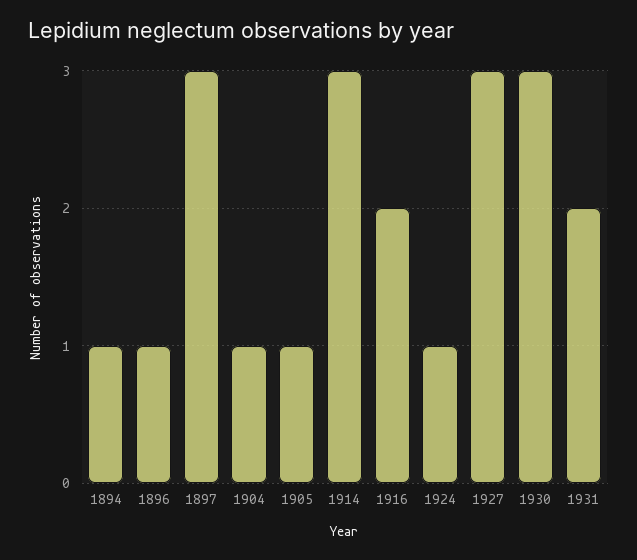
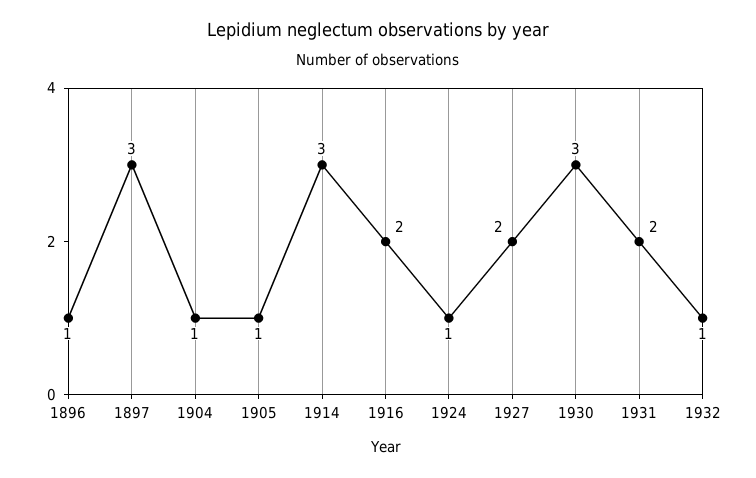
1894: 1 -> none
1927: 3 -> 2
1932: none -> 1

